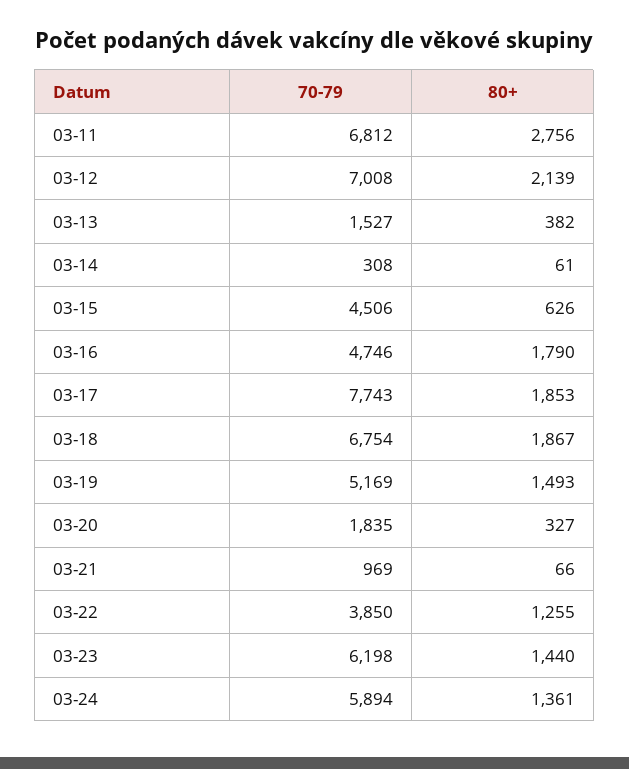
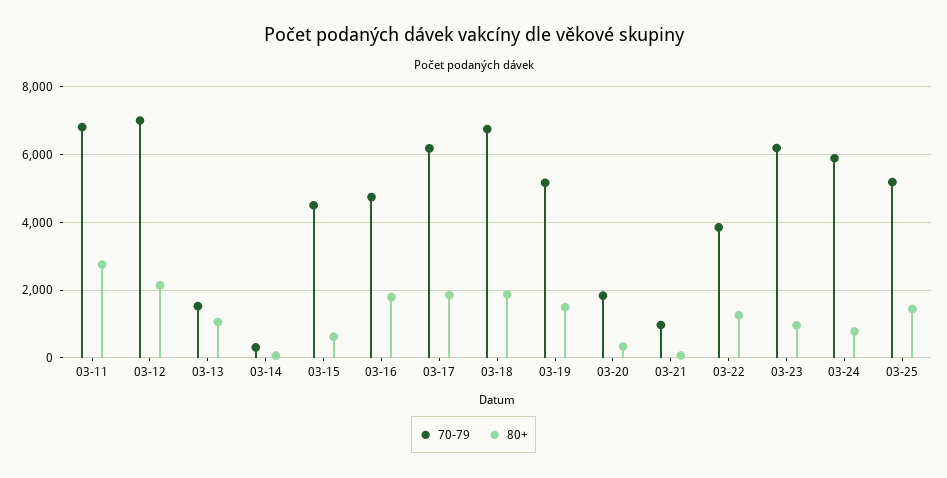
80+, 03-13: 382 -> 1000
70-79, 03-17: 7743 -> 6200
80+, 03-23: 1440 -> 1000
80+, 03-24: 1361 -> 800
70-79, 03-25: none -> 5200
80+, 03-25: none -> 1400

